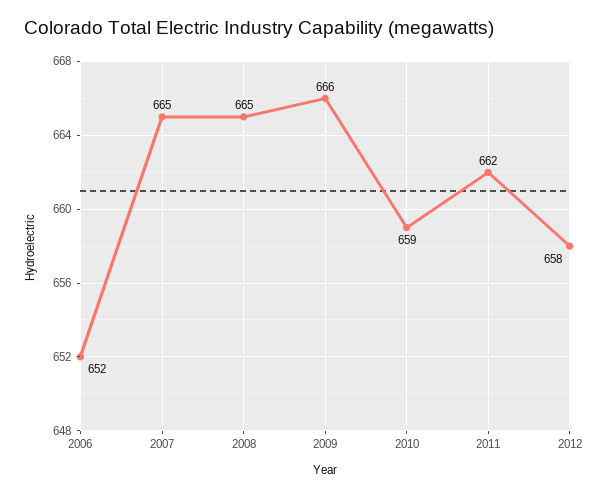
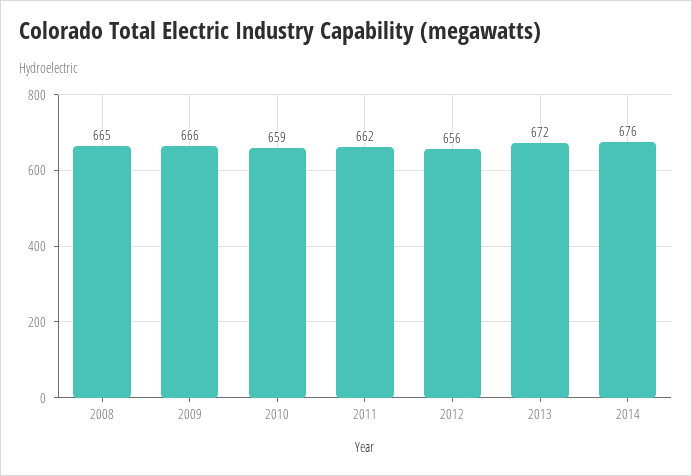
2006: 652 -> none
2007: 665 -> none
2012: 658 -> 656
2013: none -> 672
2014: none -> 676

